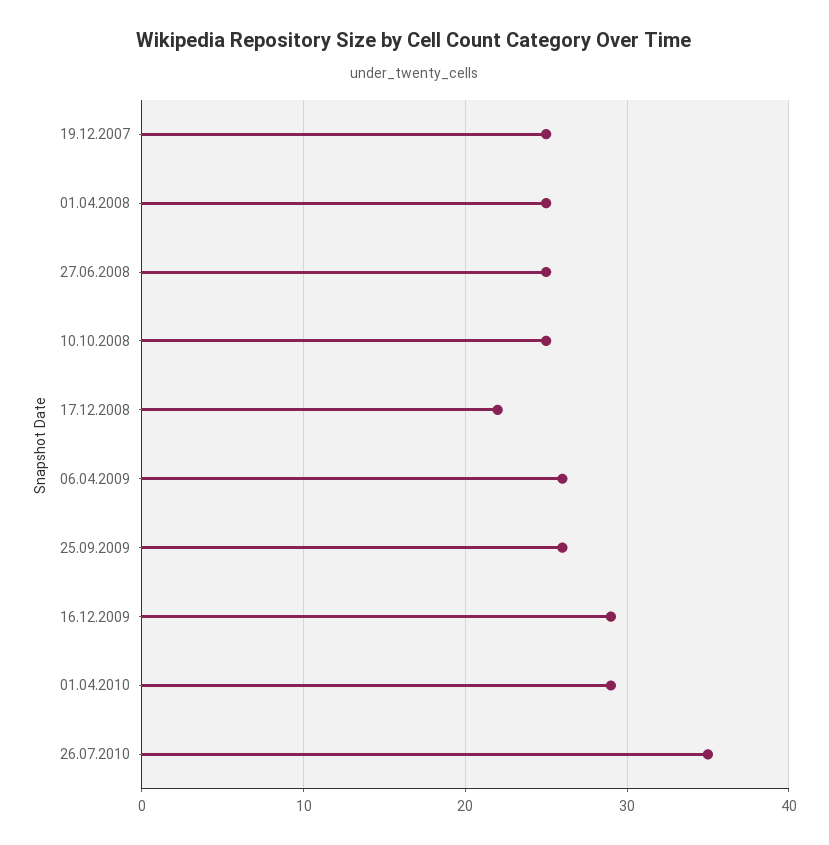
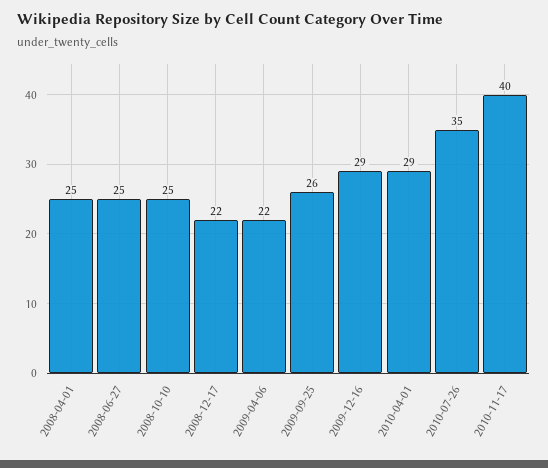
19.12.2007: 25 -> none
06.04.2009: 26 -> 22
2010-11-17: none -> 40

